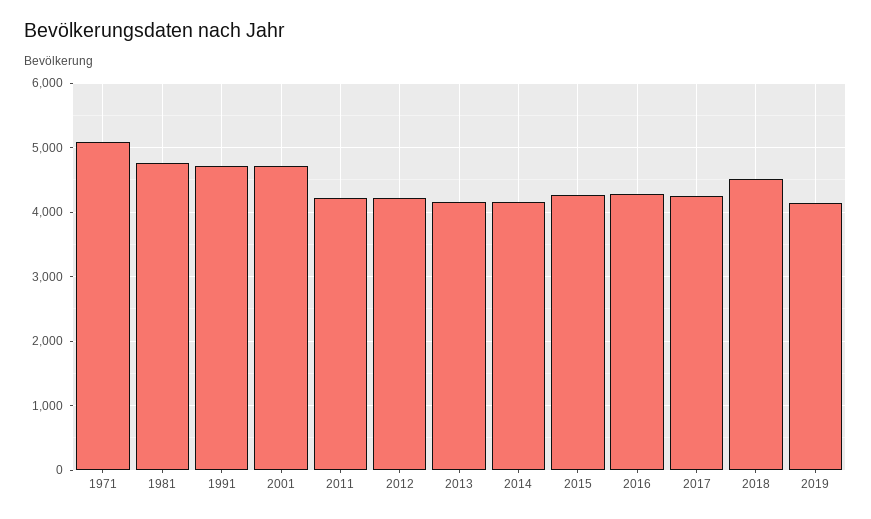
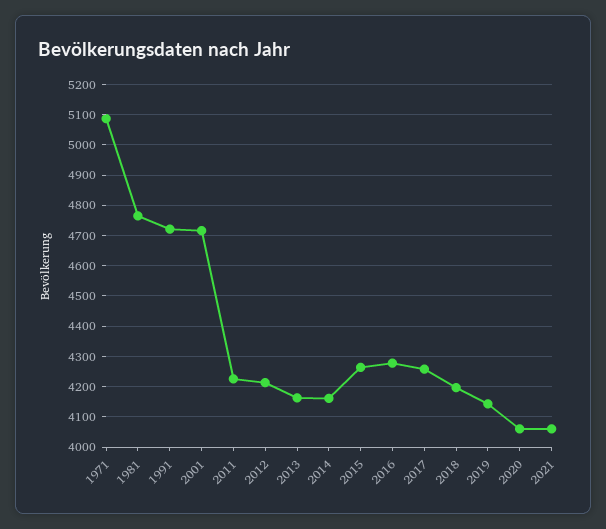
2018: 4500 -> 4200
2020: none -> 4060
2021: none -> 4060

